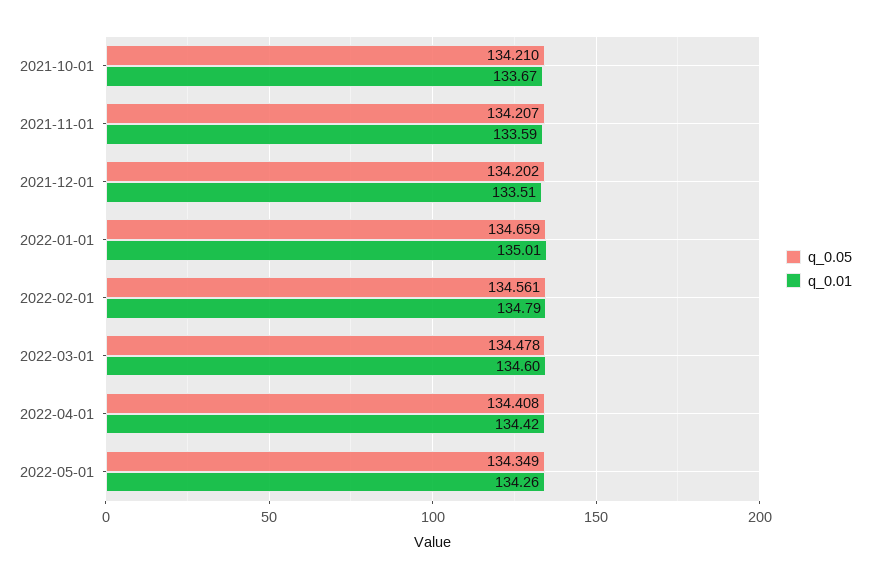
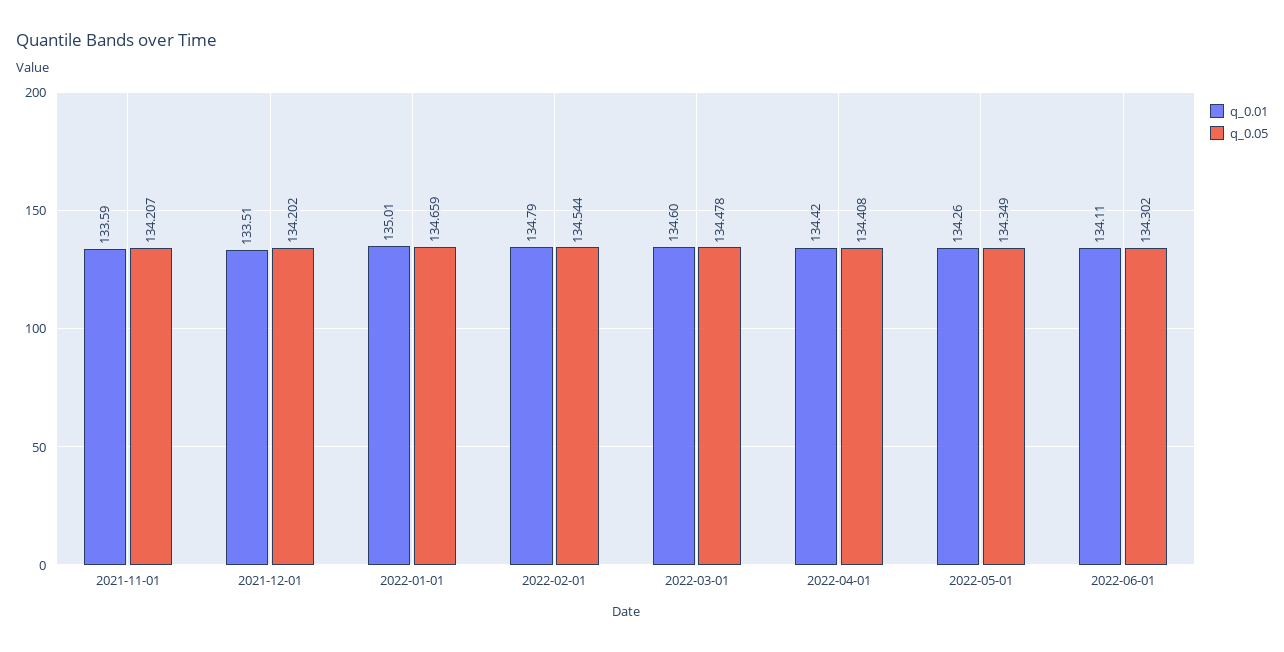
q_0.05, 2021-10-01: 134.21 -> none
q_0.01, 2021-10-01: 133.67 -> none
q_0.05, 2022-02-01: 134.561 -> 134.544
q_0.01, 2022-06-01: none -> 134.11
q_0.05, 2022-06-01: none -> 134.302

